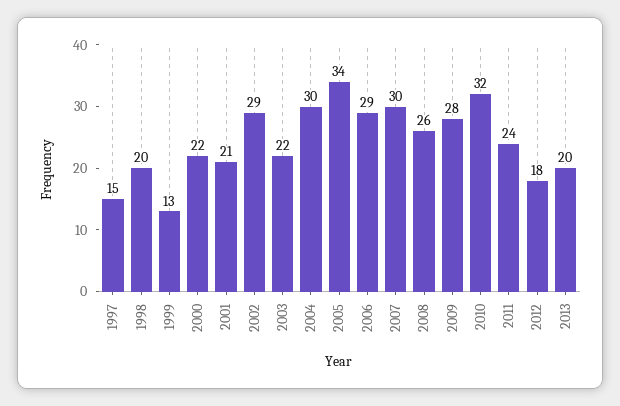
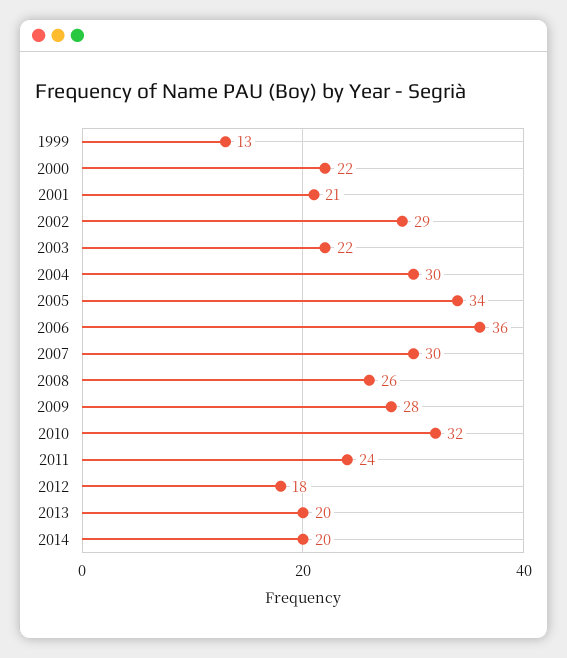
1997: 15 -> none
1998: 20 -> none
2006: 29 -> 36
2014: none -> 20

